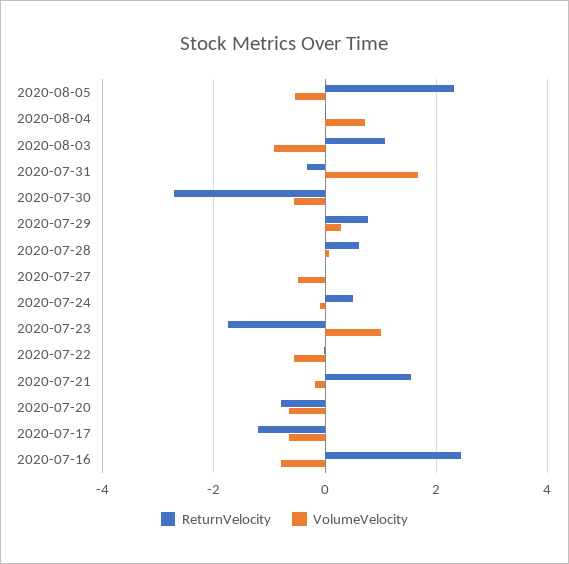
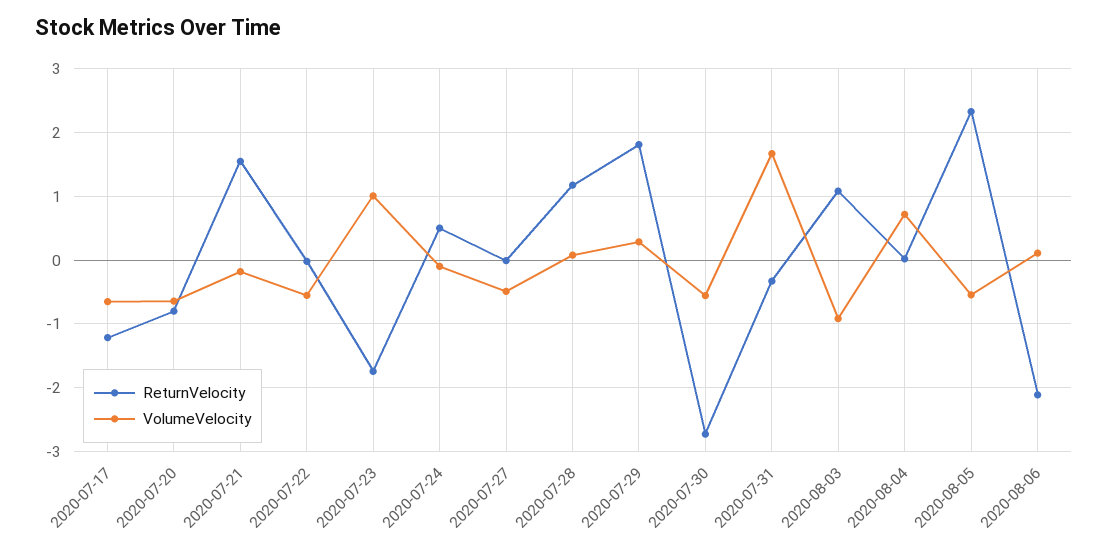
ReturnVelocity, 2020-07-29: 0.8 -> 1.8
ReturnVelocity, 2020-07-28: 0.6 -> 1.2
ReturnVelocity, 2020-07-16: 2.4 -> none
VolumeVelocity, 2020-07-16: -0.8 -> none
ReturnVelocity, 2020-08-06: none -> -2.1
VolumeVelocity, 2020-08-06: none -> 0.1

